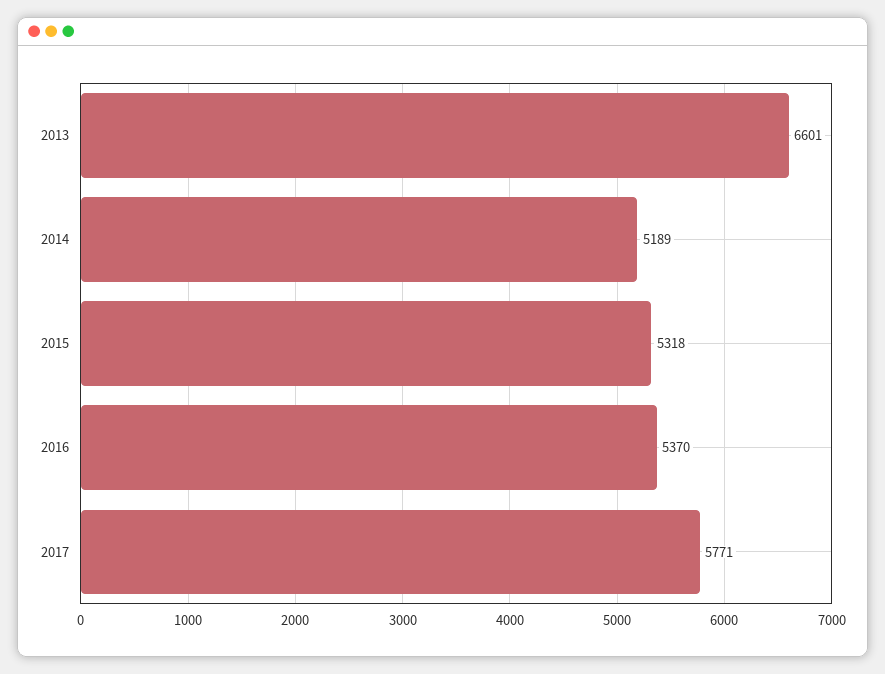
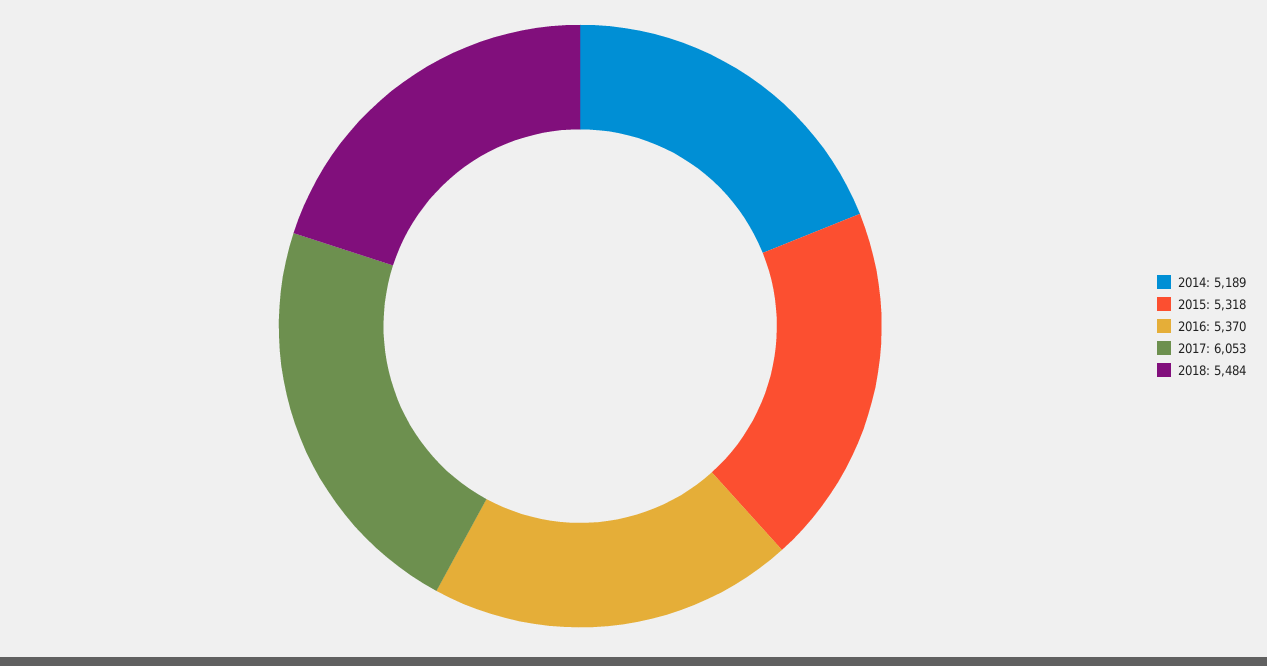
2013: 6601 -> none
2017: 5771 -> 6053
2018: none -> 5484

